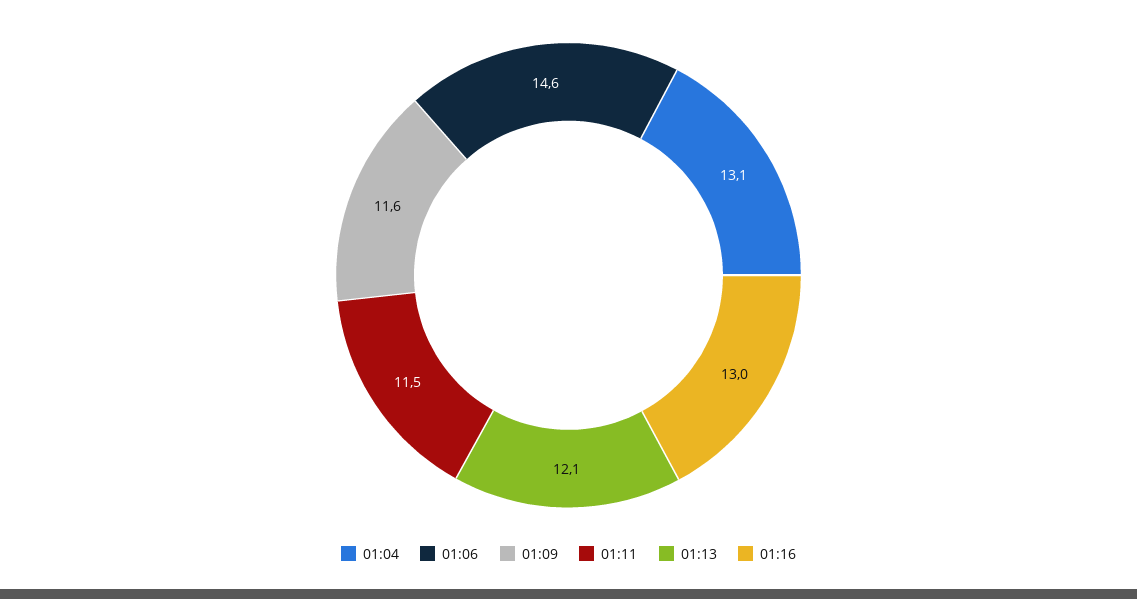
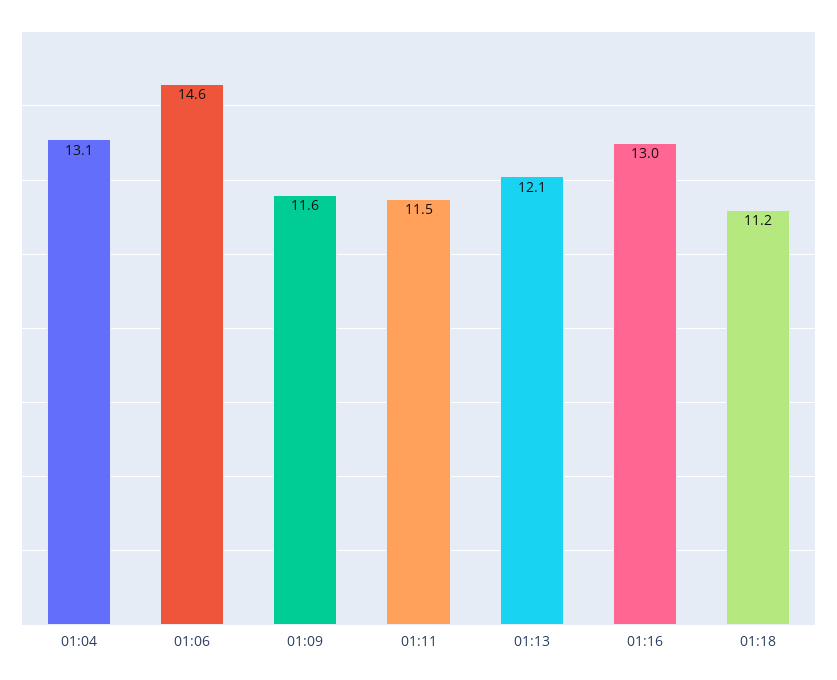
01:18: none -> 11.2

